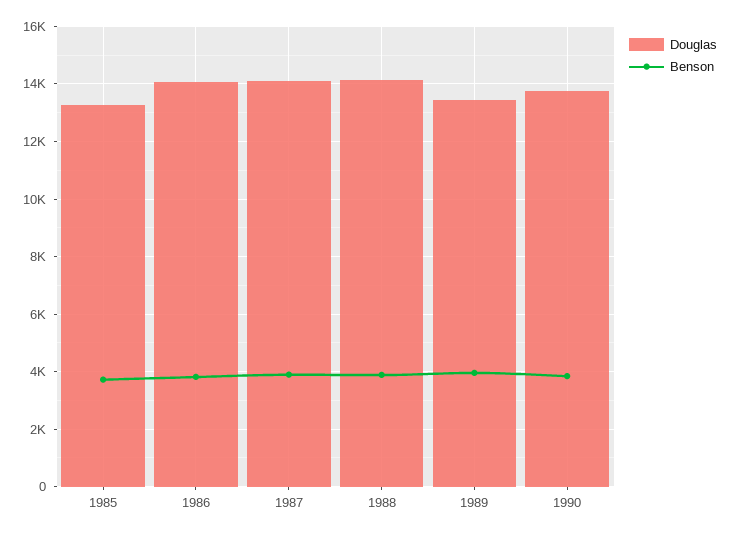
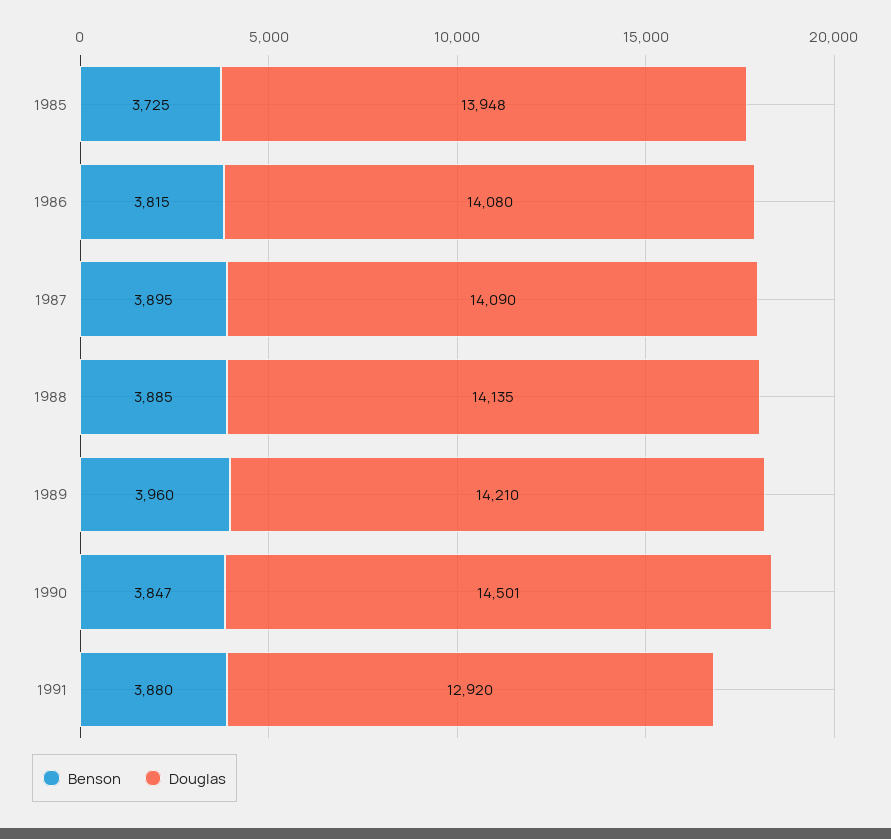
Douglas, 1985: 13250 -> 13948
Douglas, 1989: 13500 -> 14210
Douglas, 1990: 13750 -> 14501
Benson, 1991: none -> 3880
Douglas, 1991: none -> 12920

